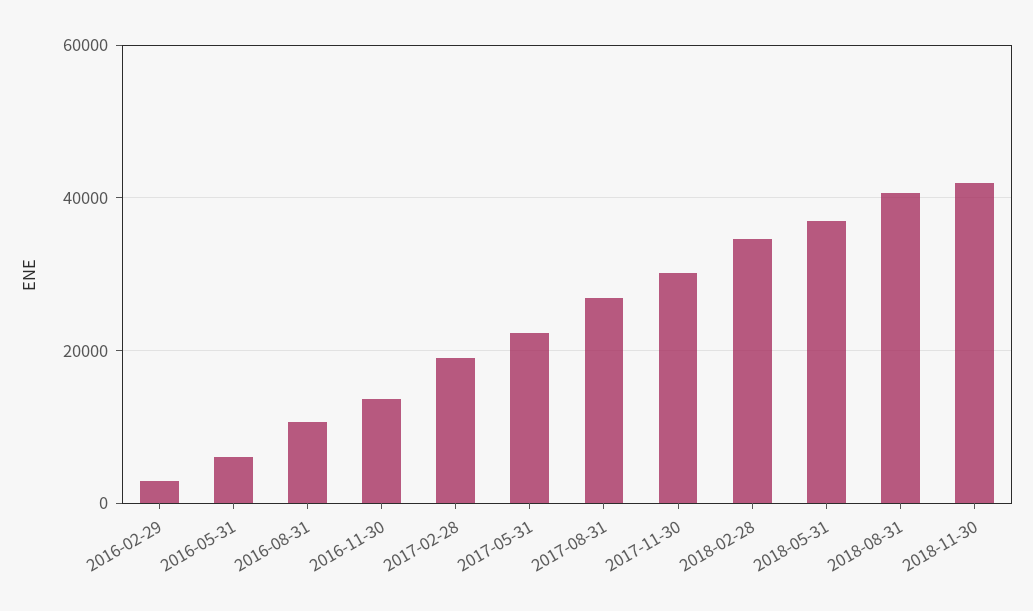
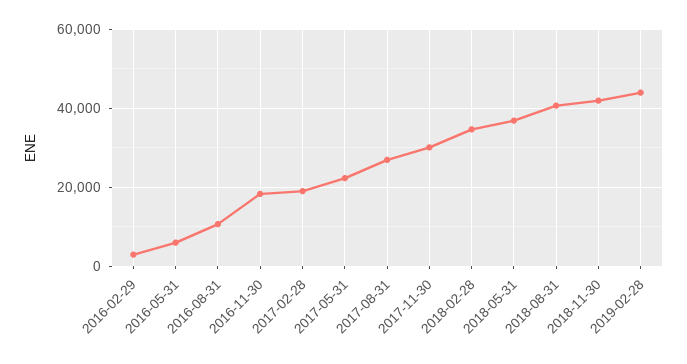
2016-11-30: 14000 -> 18000
2019-02-28: none -> 44000

